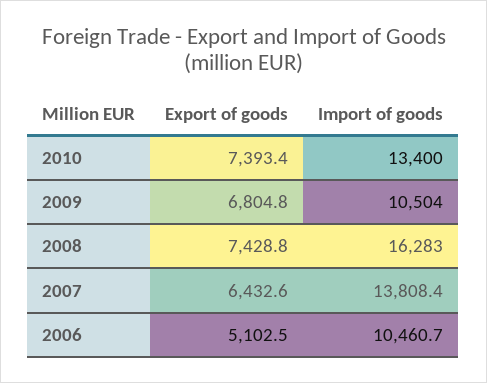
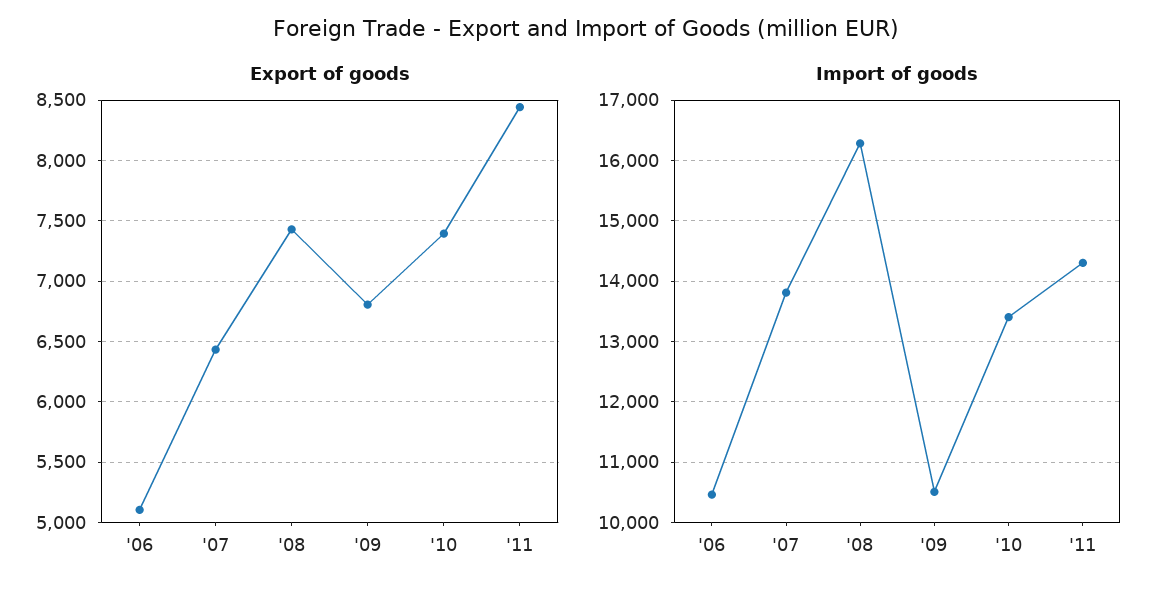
Export of goods, '11: none -> 8450
Import of goods, '11: none -> 14300

